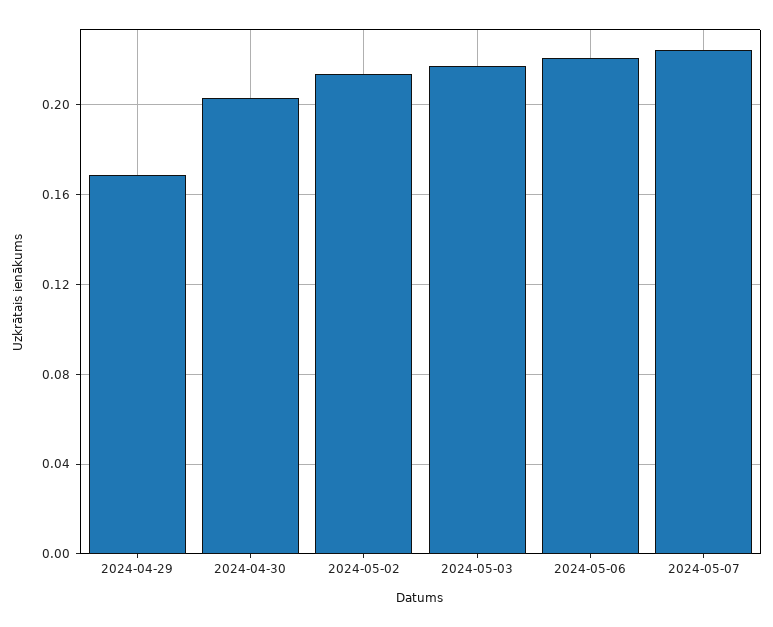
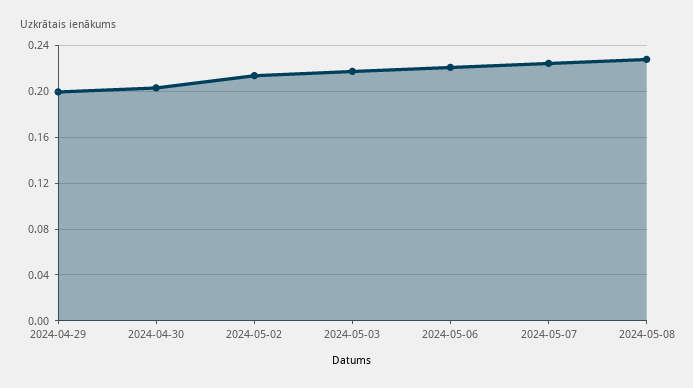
2024-04-29: 0.17 -> 0.2
2024-05-08: none -> 0.23

